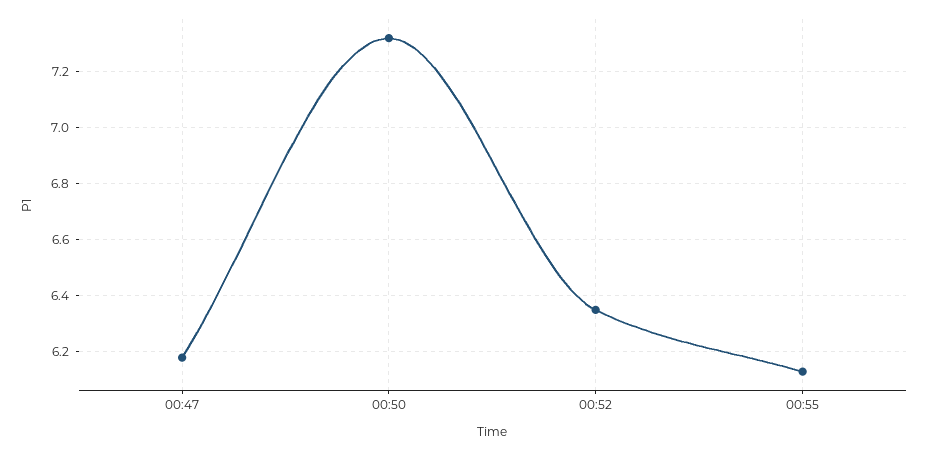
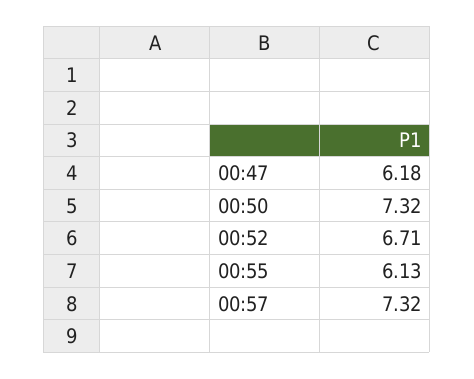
00:52: 6.35 -> 6.71
00:57: none -> 7.32

